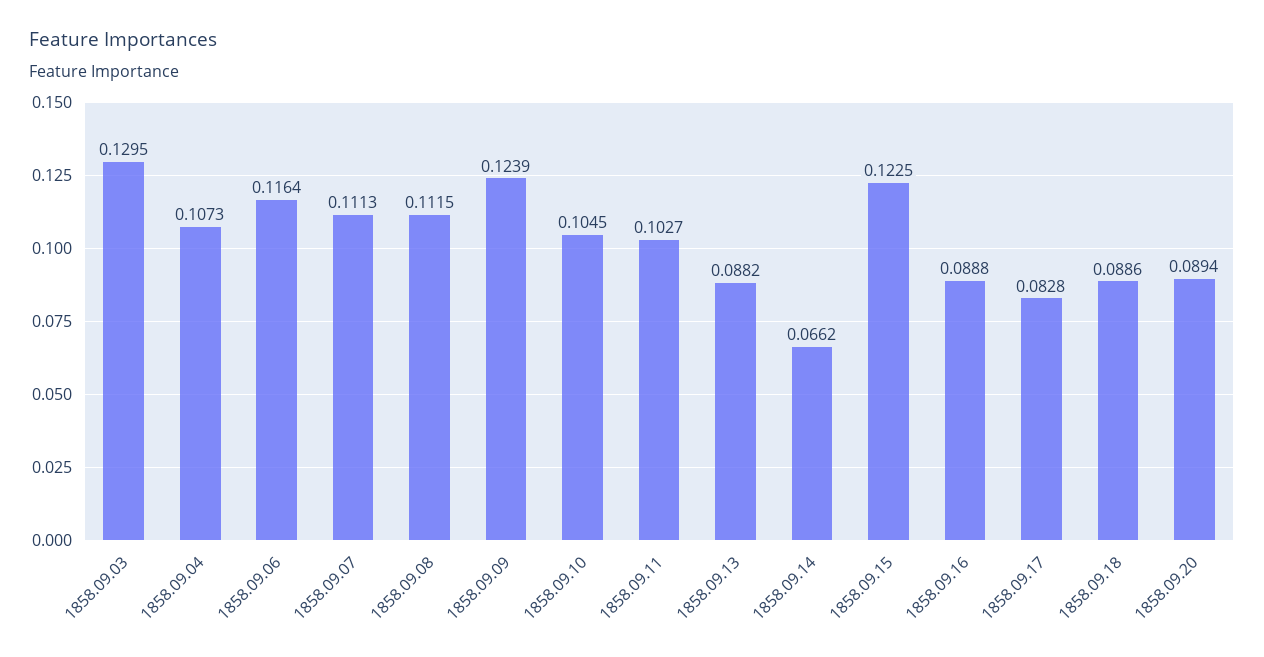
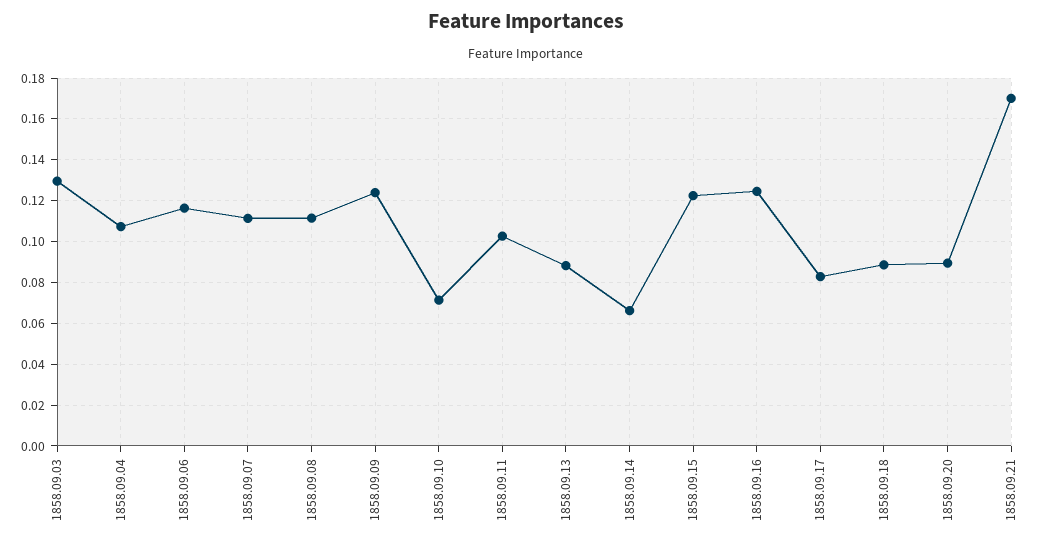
1858.09.10: 0.1045 -> 0.07
1858.09.16: 0.0888 -> 0.125
1858.09.21: none -> 0.17

